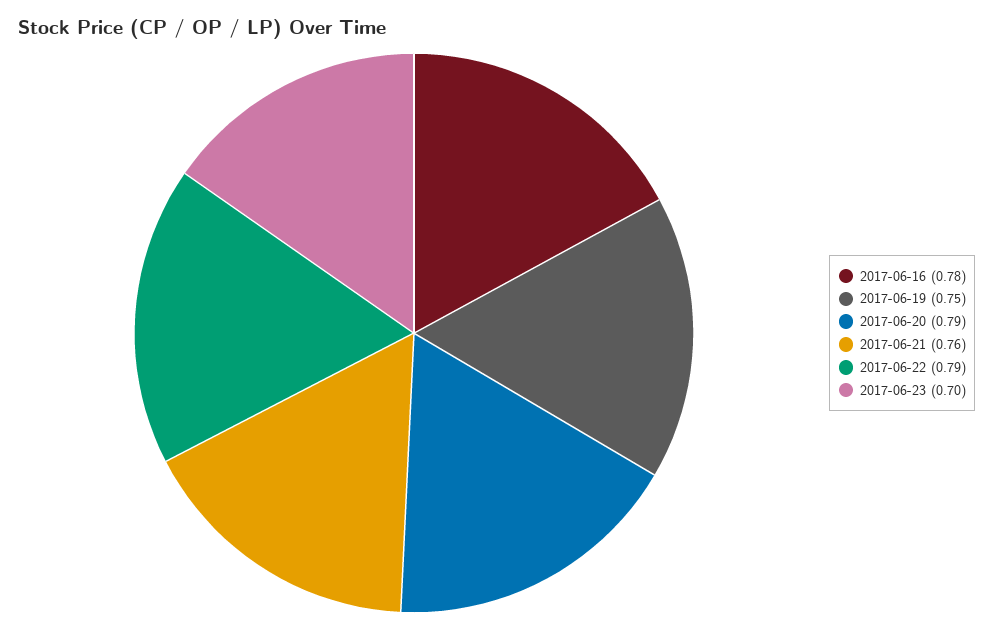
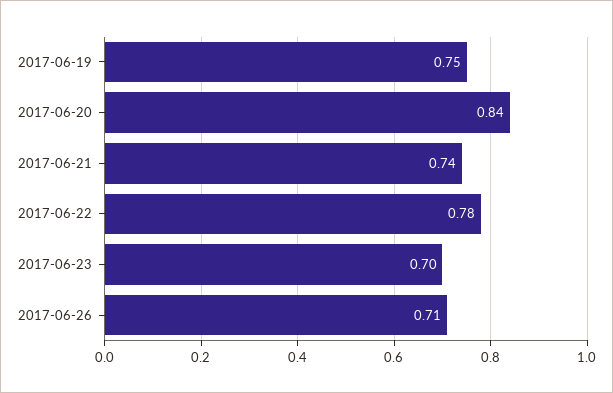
2017-06-16: 0.78 -> none
2017-06-20: 0.79 -> 0.84
2017-06-21: 0.76 -> 0.74
2017-06-22: 0.79 -> 0.78
2017-06-26: none -> 0.71

